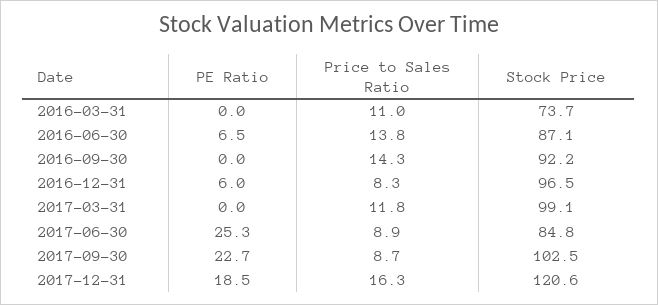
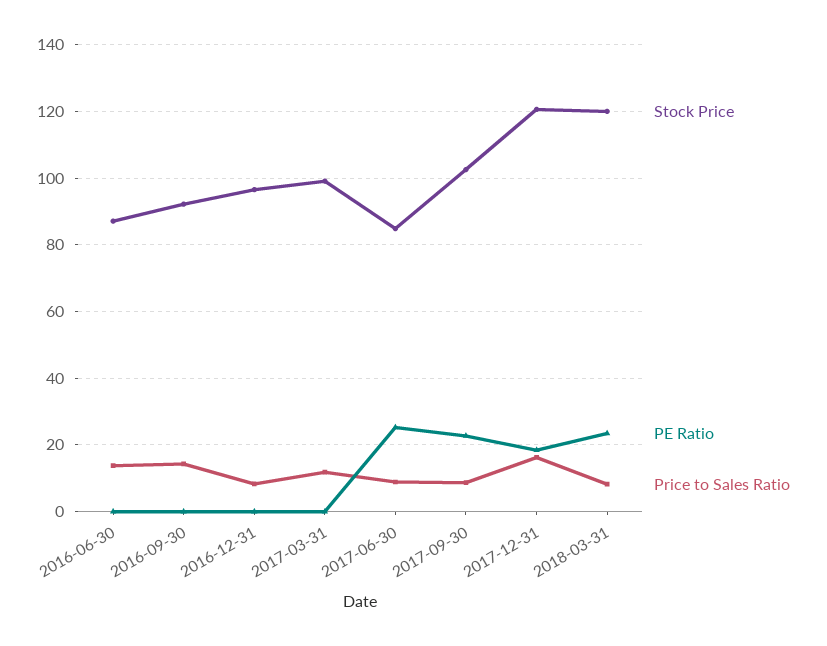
PE Ratio, 2016-03-31: 0 -> none
Price to Sales Ratio, 2016-03-31: 11 -> none
Stock Price, 2016-03-31: 73.7 -> none
PE Ratio, 2016-06-30: 6.5 -> 0
PE Ratio, 2016-12-31: 6 -> 0
Stock Price, 2018-03-31: none -> 120
PE Ratio, 2018-03-31: none -> 24
Price to Sales Ratio, 2018-03-31: none -> 8

